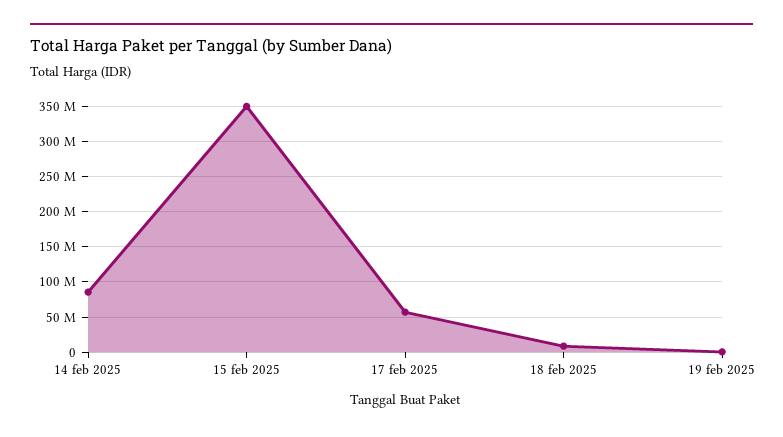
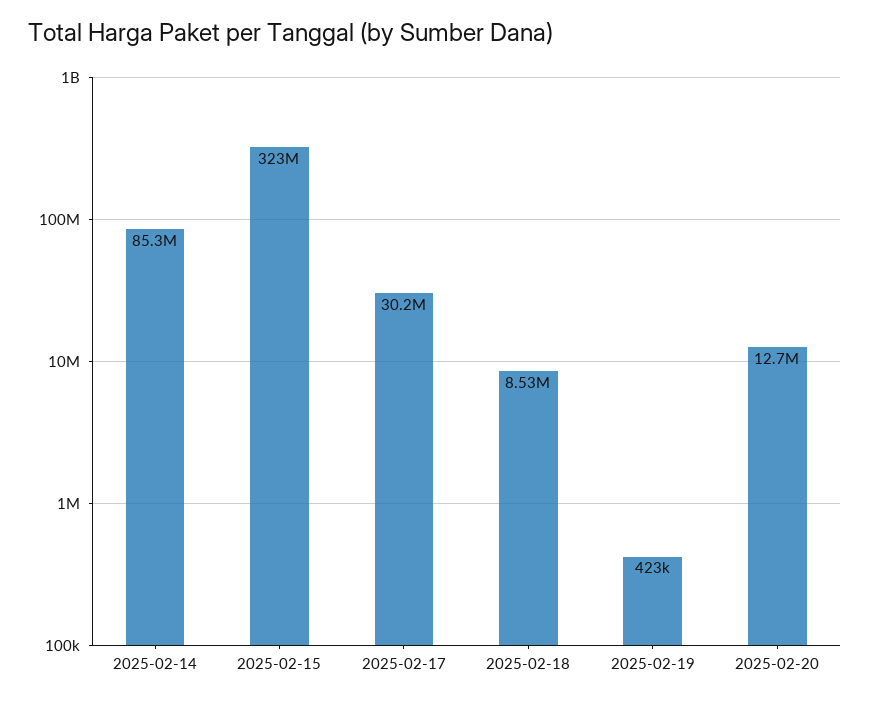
15 feb 2025: 350000000 -> 323000000
17 feb 2025: 60000000 -> 30200000
2025-02-20: none -> 12700000

